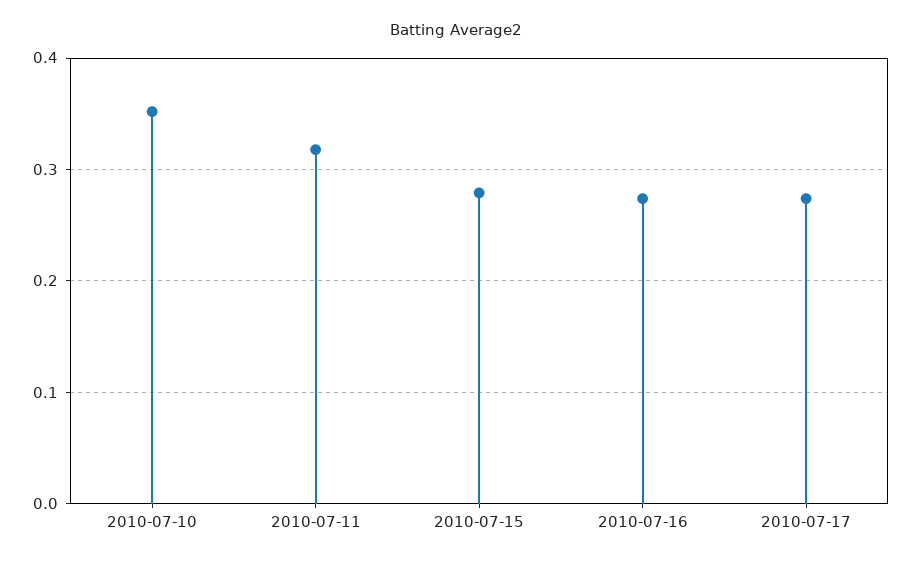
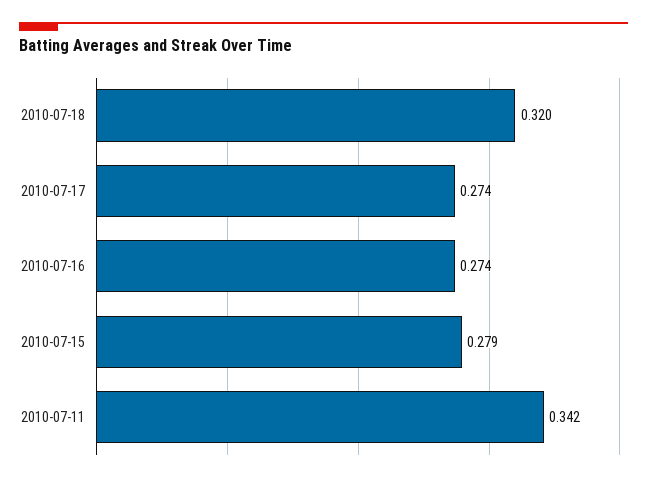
2010-07-10: 0.35 -> none
2010-07-11: 0.32 -> 0.342
2010-07-18: none -> 0.32

